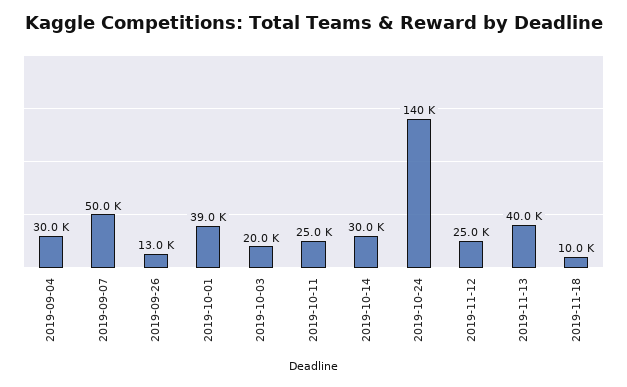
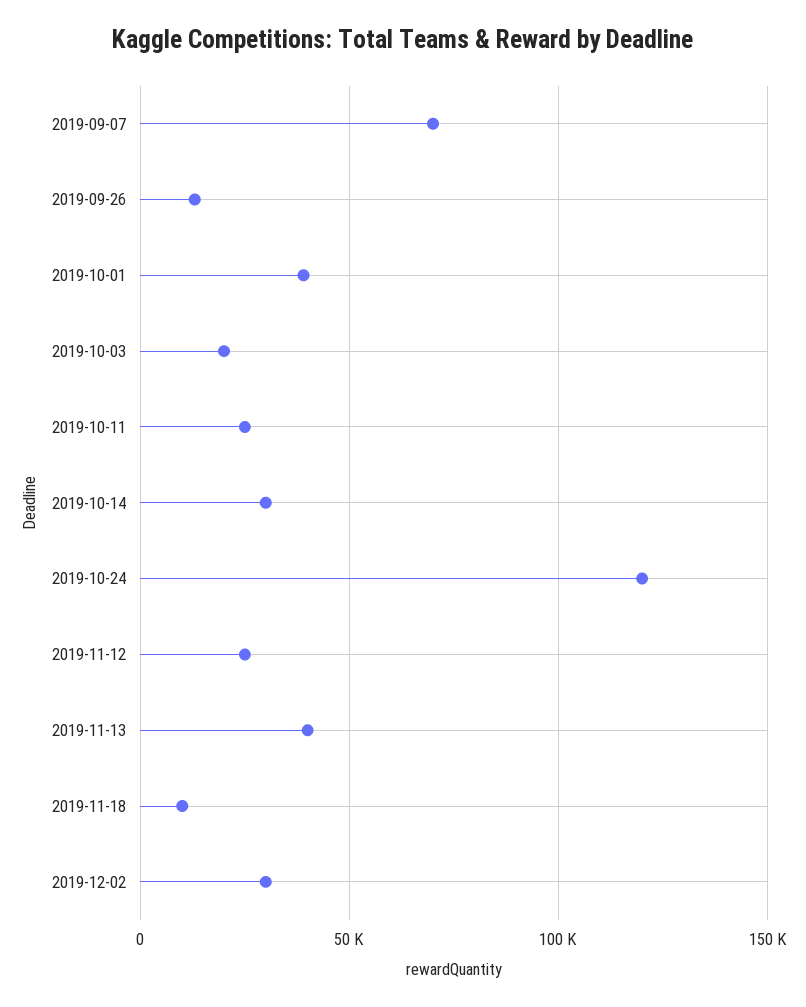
2019-09-04: 30000 -> none
2019-09-07: 50000 -> 70000
2019-10-24: 140000 -> 120000
2019-12-02: none -> 30000

